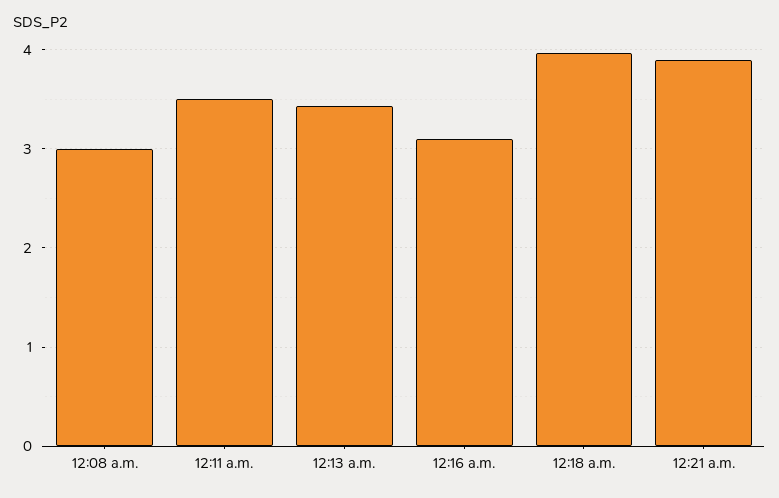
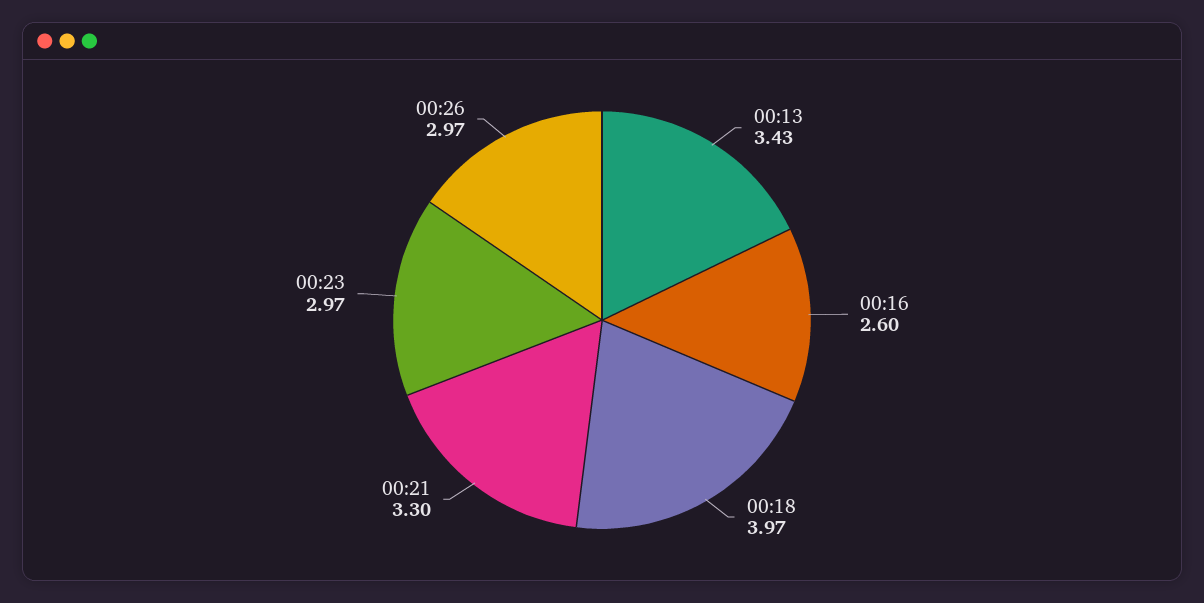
12:08 a.m.: 3 -> none
12:11 a.m.: 3.5 -> none
12:16 a.m.: 3.1 -> 2.6
12:21 a.m.: 3.9 -> 3.3
00:23: none -> 2.97
00:26: none -> 2.97

